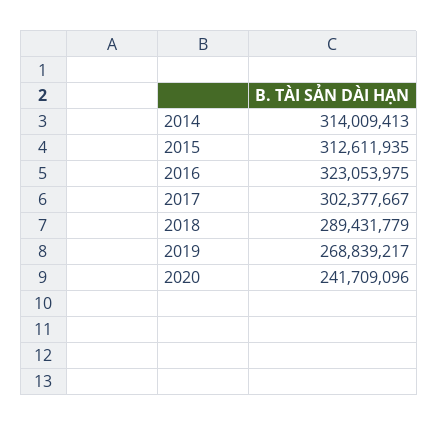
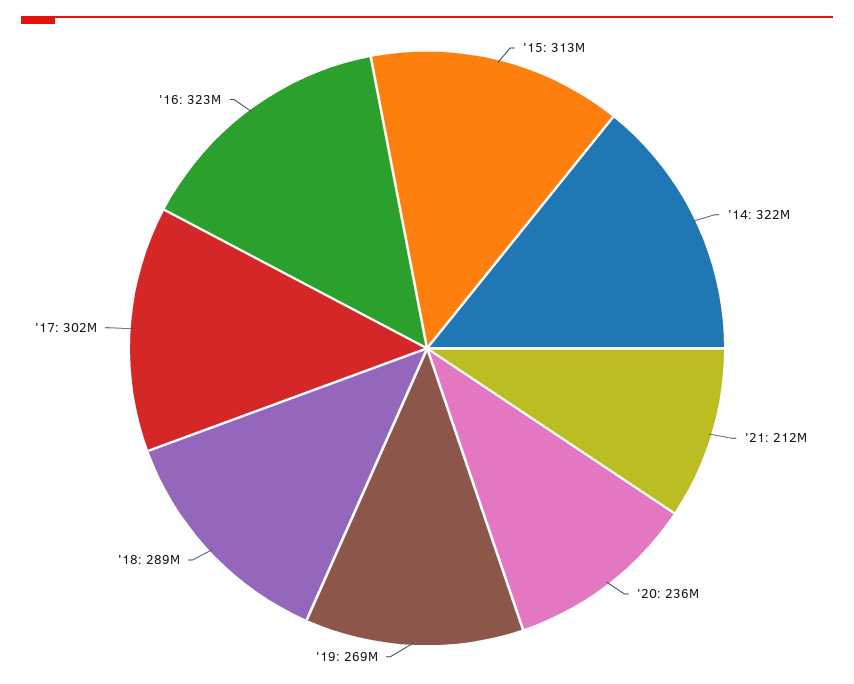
2014: 314009413 -> 322000000
2020: 241709096 -> 236000000
'21: none -> 212000000

